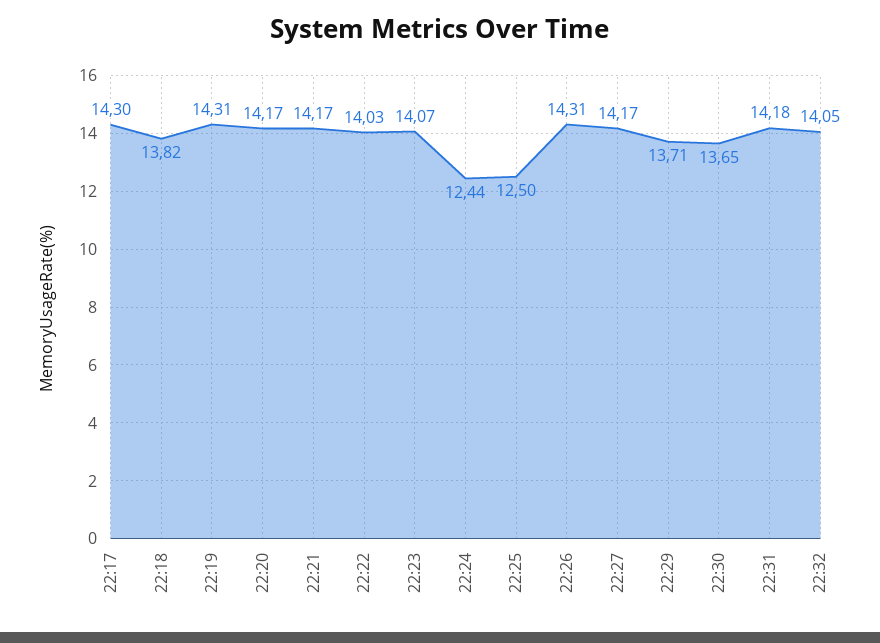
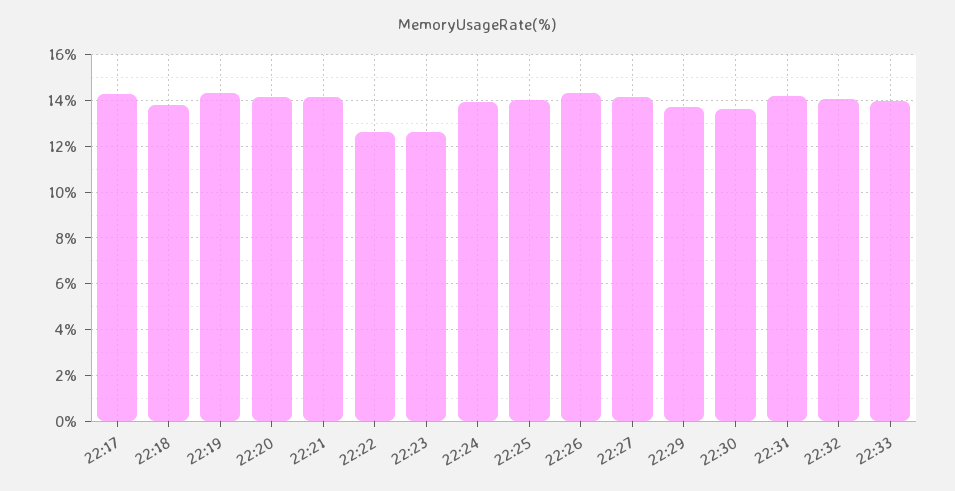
22:22: 14.03 -> 12.5
22:23: 14.07 -> 12.5
22:24: 12.44 -> 14
22:25: 12.5 -> 14
22:33: none -> 14

